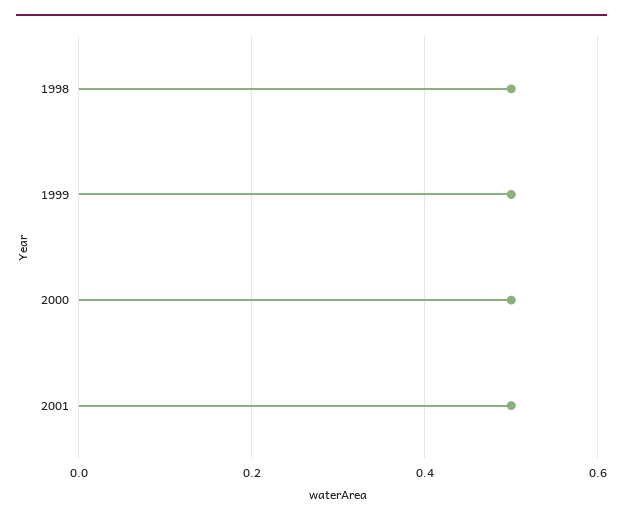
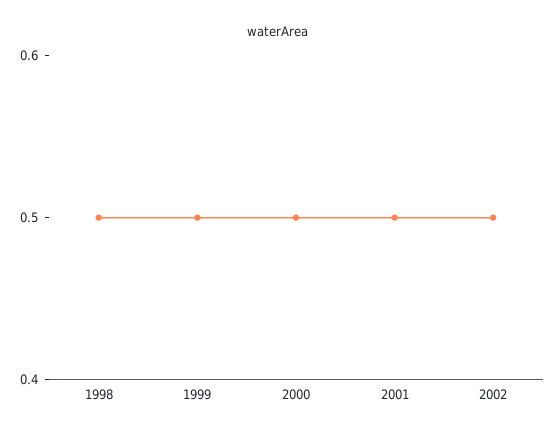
2002: none -> 0.5

